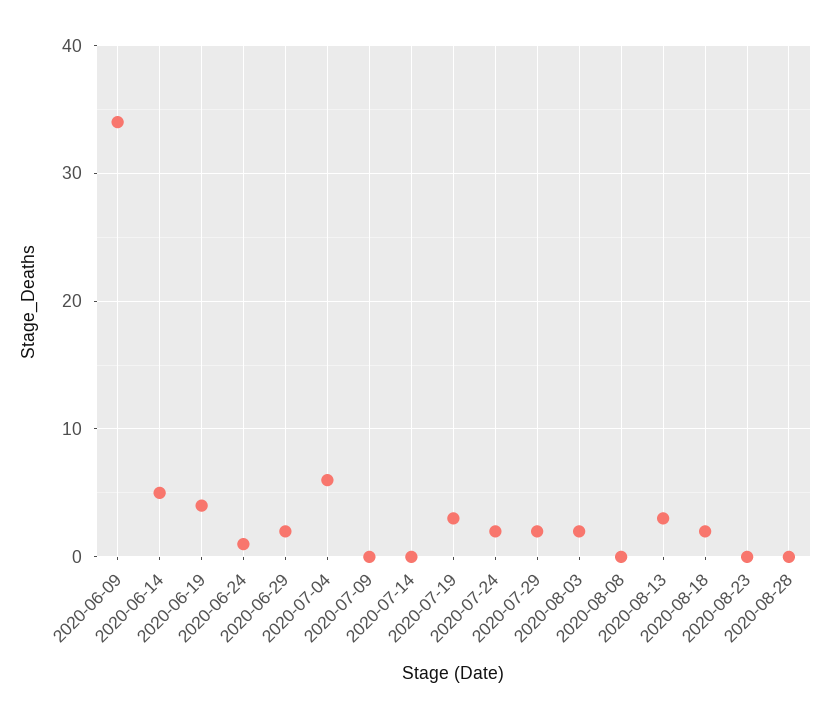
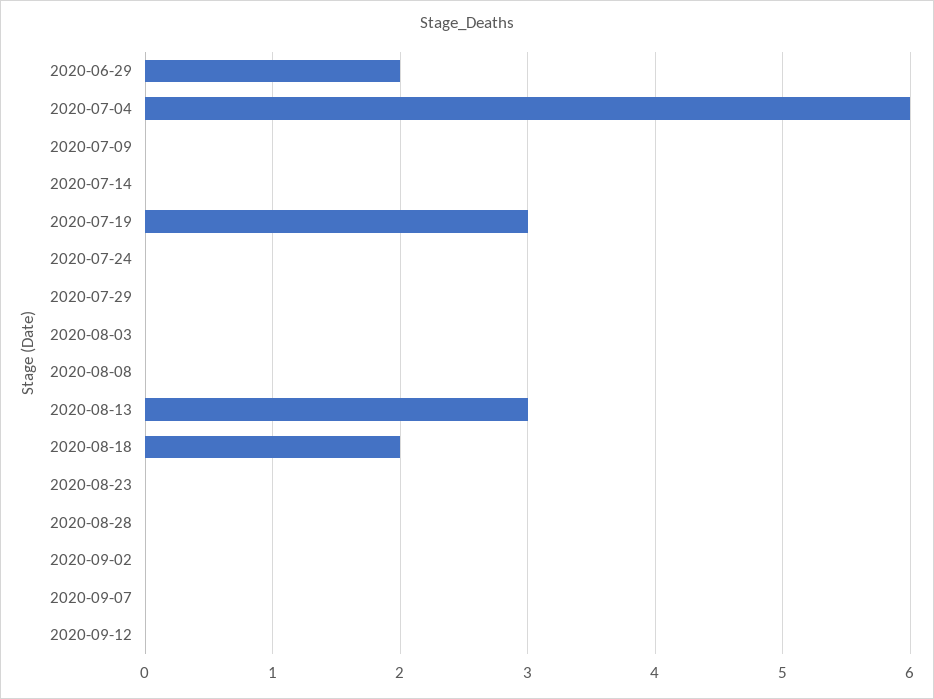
2020-06-09: 34 -> none
2020-06-14: 5 -> none
2020-06-19: 4 -> none
2020-06-24: 1 -> none
2020-07-24: 2 -> 0
2020-07-29: 2 -> 0
2020-08-03: 2 -> 0
2020-09-02: none -> 0
2020-09-07: none -> 0
2020-09-12: none -> 0

